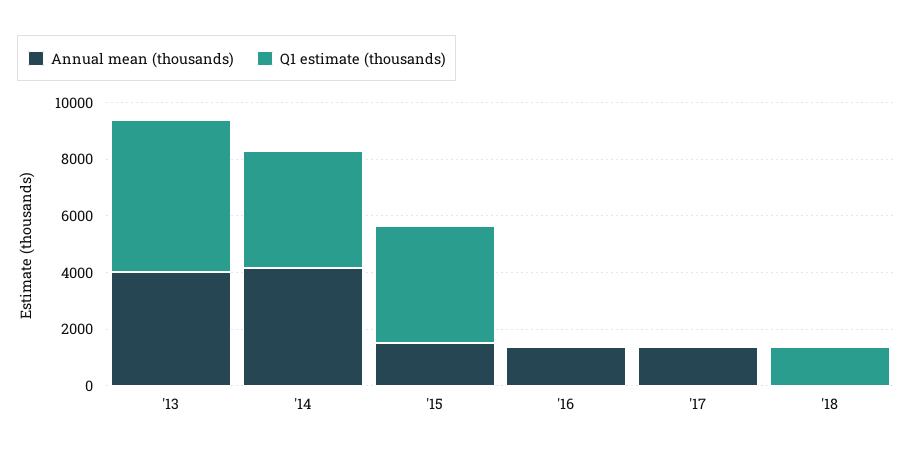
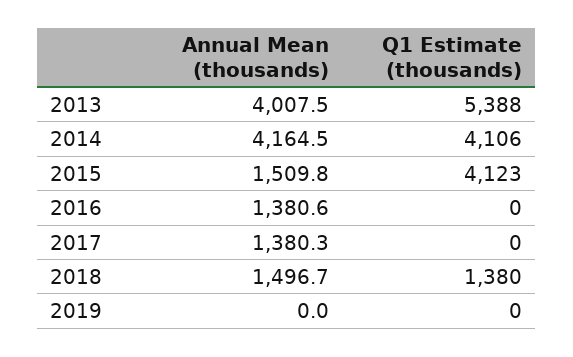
Annual mean (thousands), '18: 0 -> 1496.7
Annual mean (thousands), 2019: none -> 0
Q1 estimate (thousands), 2019: none -> 0

